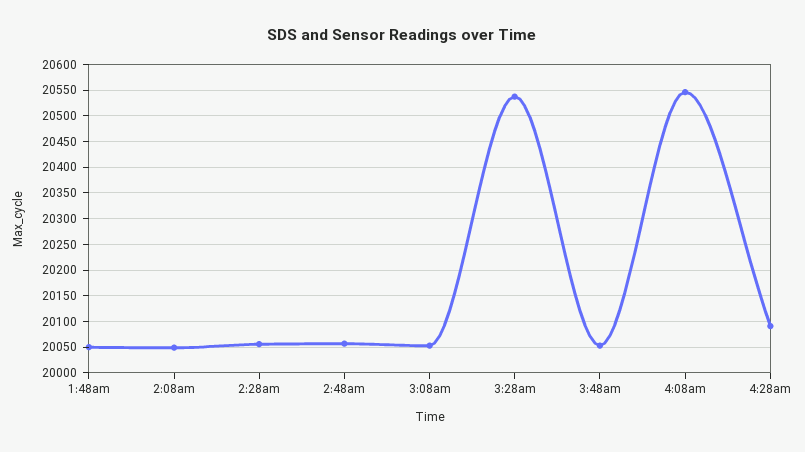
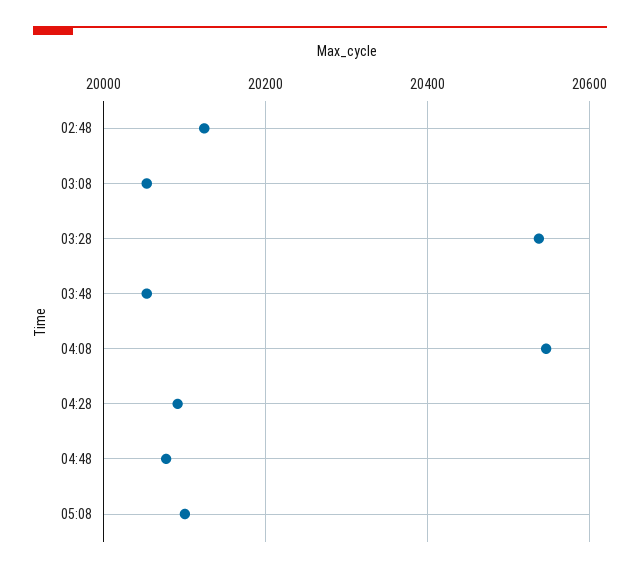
1:48am: 20050 -> none
2:08am: 20050 -> none
2:28am: 20050 -> none
2:48am: 20050 -> 20120
04:48: none -> 20080
05:08: none -> 20100

